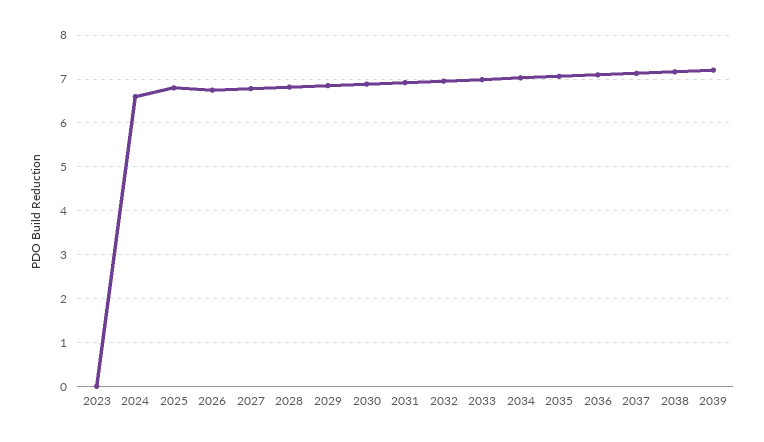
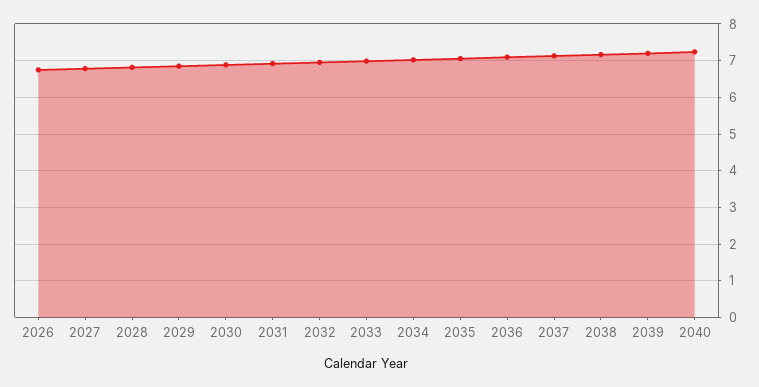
2023: 0 -> none
2024: 6.6 -> none
2025: 6.8 -> none
2040: none -> 7.2

